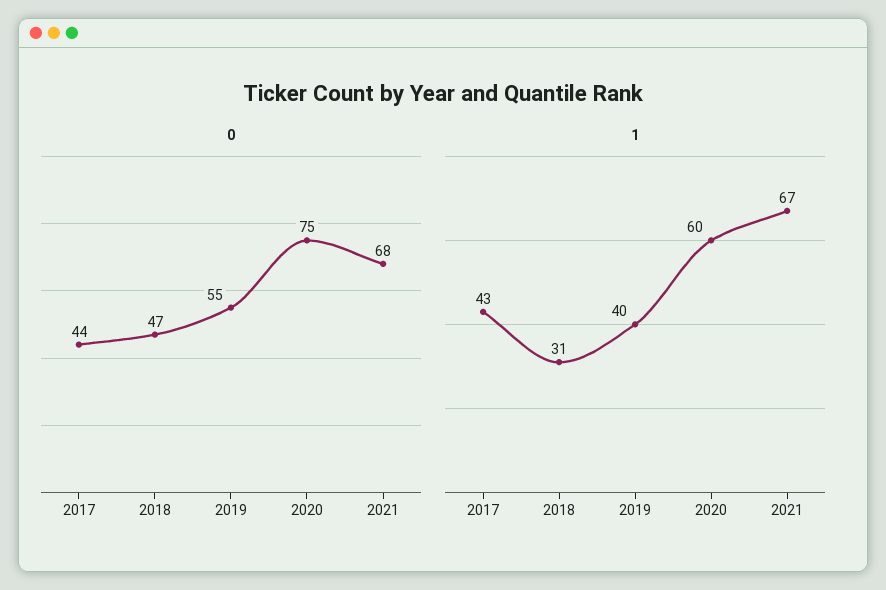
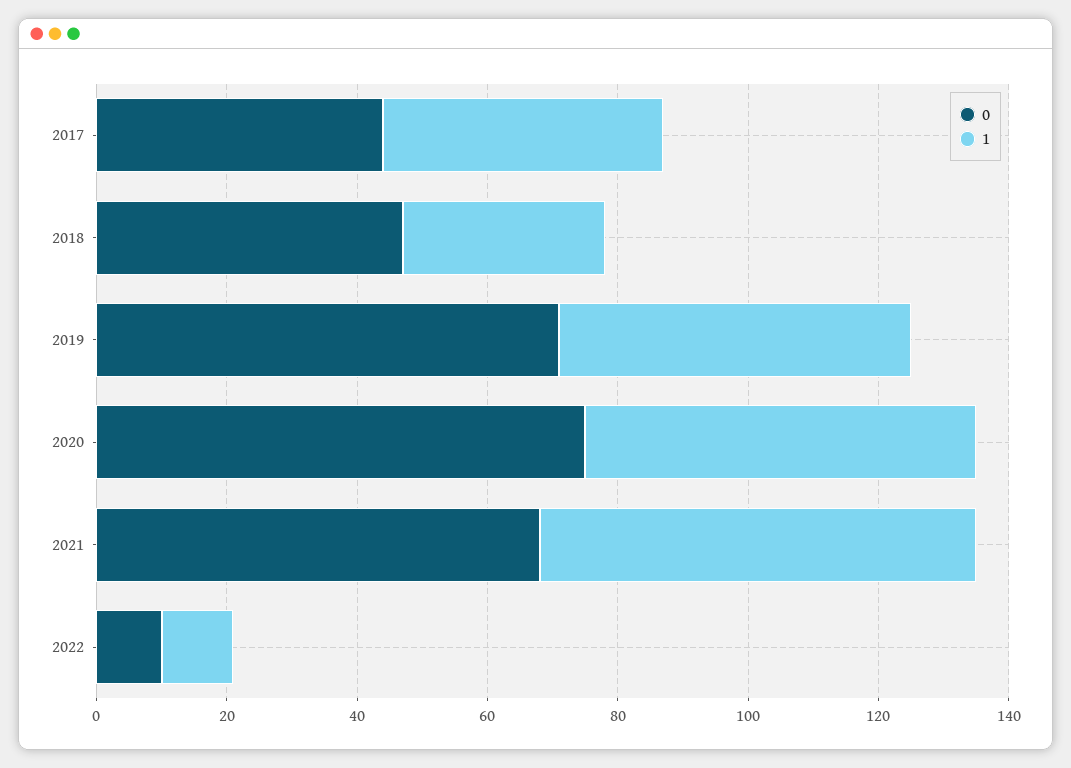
0, 2019: 55 -> 70
1, 2019: 40 -> 55
0, 2022: none -> 10
1, 2022: none -> 10

